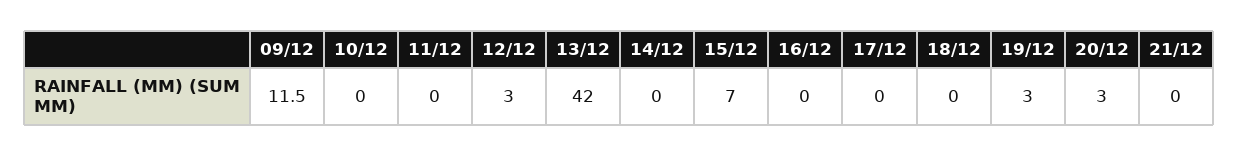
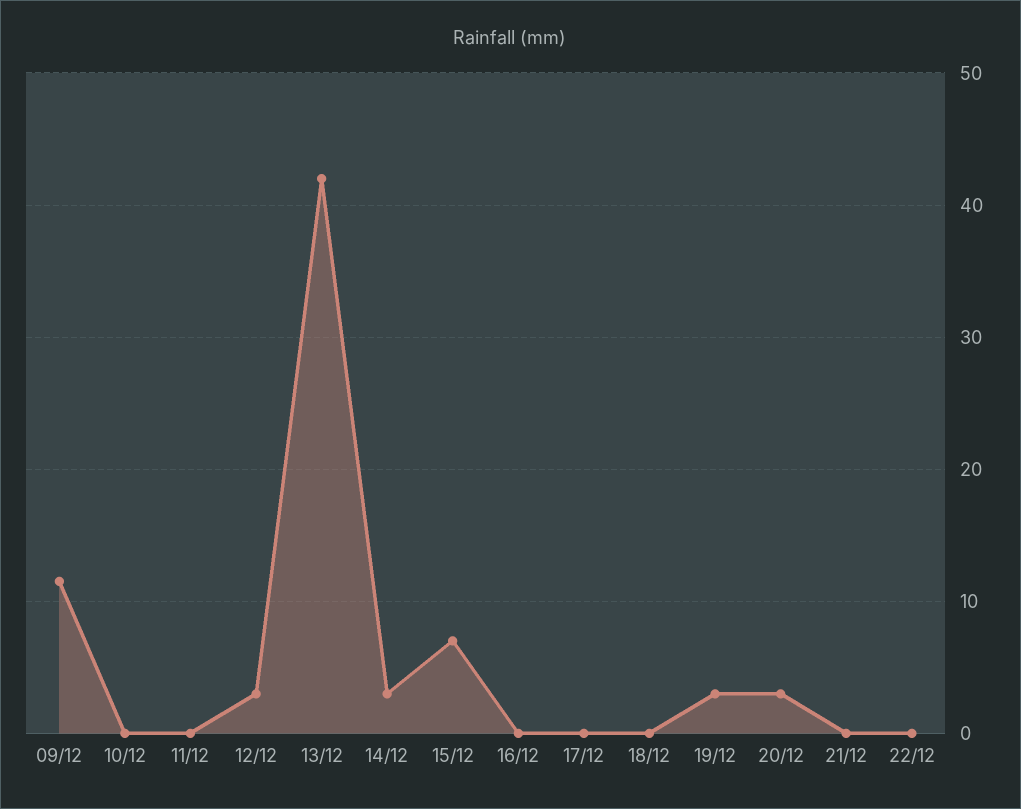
14/12: 0 -> 3
22/12: none -> 0

